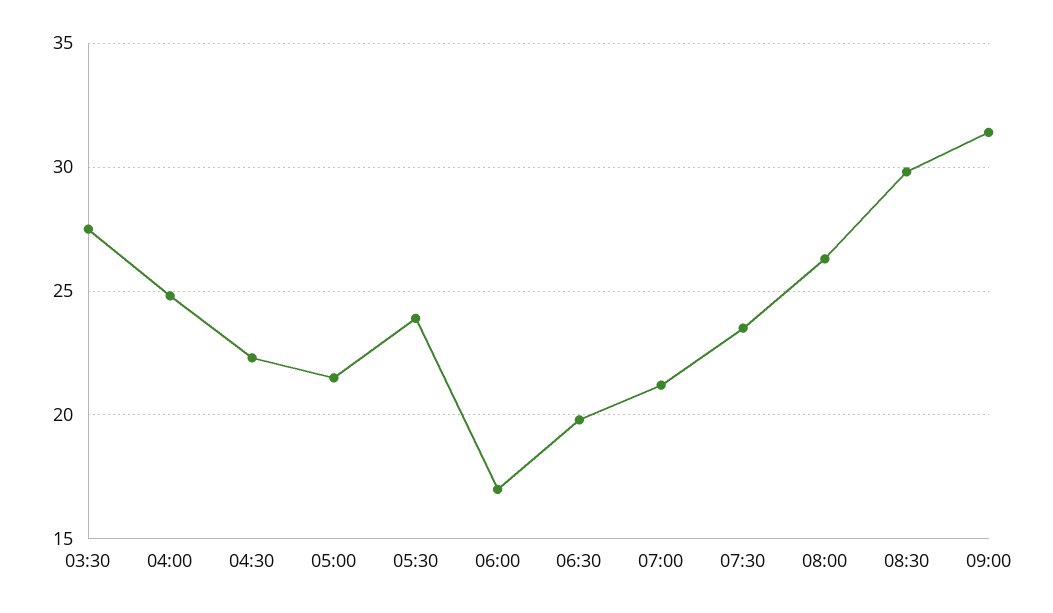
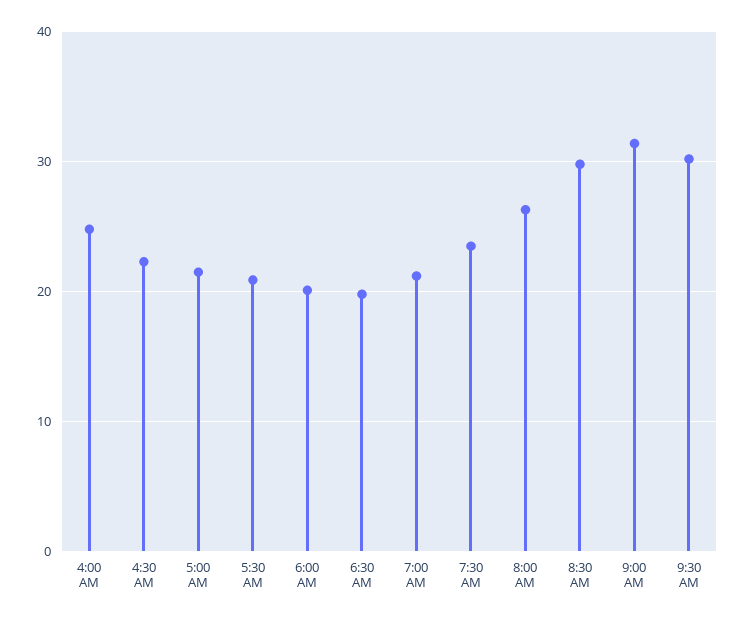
03:30: 27.5 -> none
05:30: 24 -> 21
06:00: 17 -> 20
9:30 AM: none -> 30

